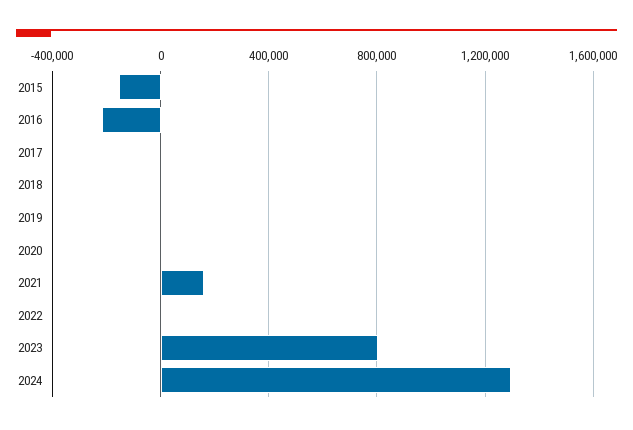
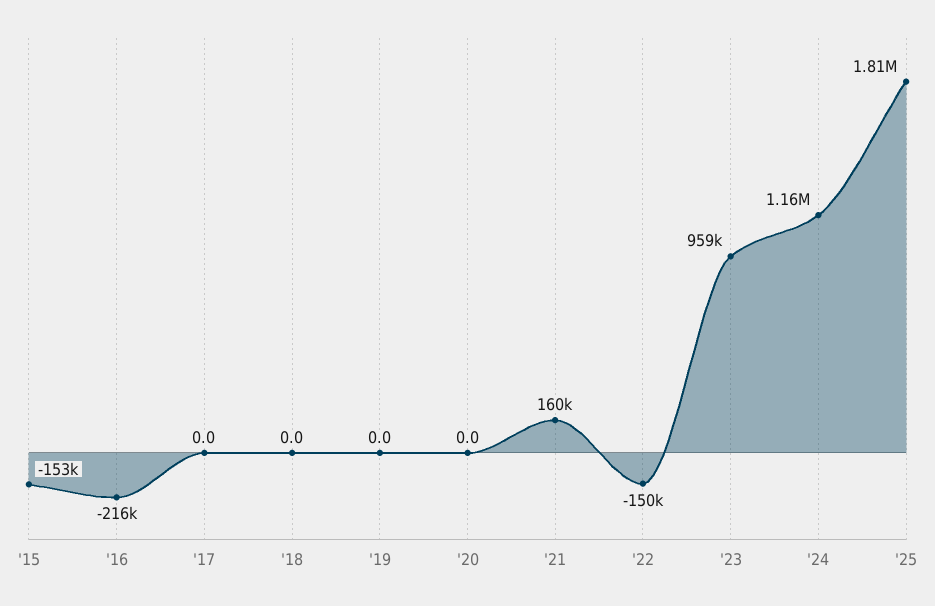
2022: 0 -> -150000
2023: 800000 -> 959000
2024: 1300000 -> 1160000
'25: none -> 1810000

